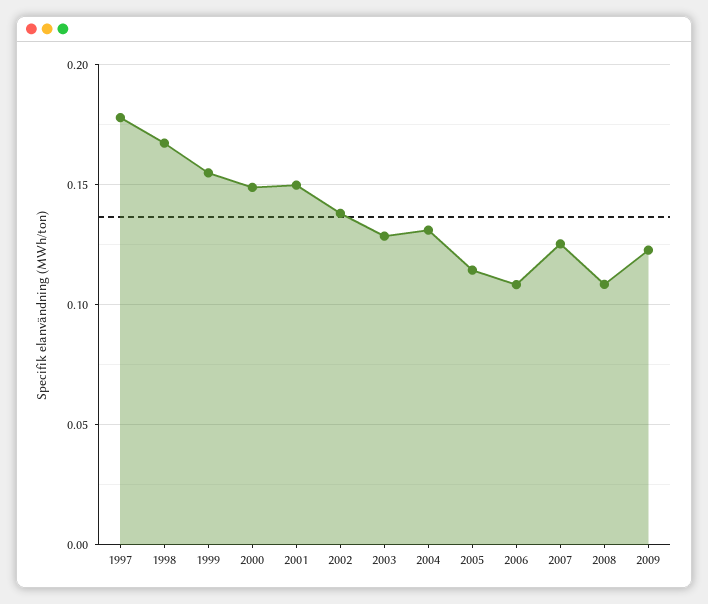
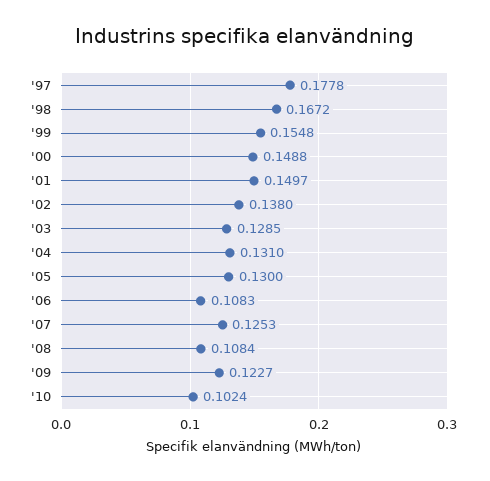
2005: 0.115 -> 0.13
'10: none -> 0.1024

